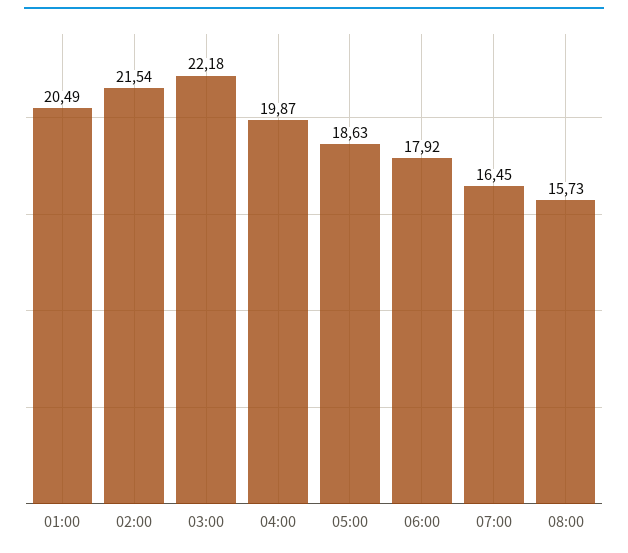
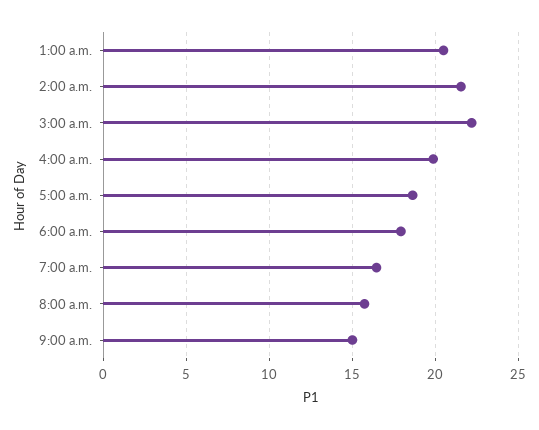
9:00 a.m.: none -> 15

